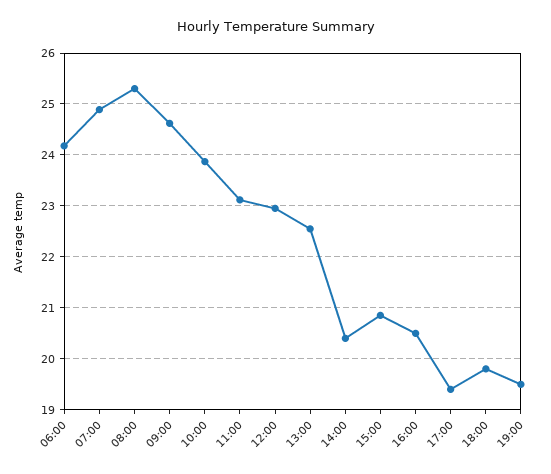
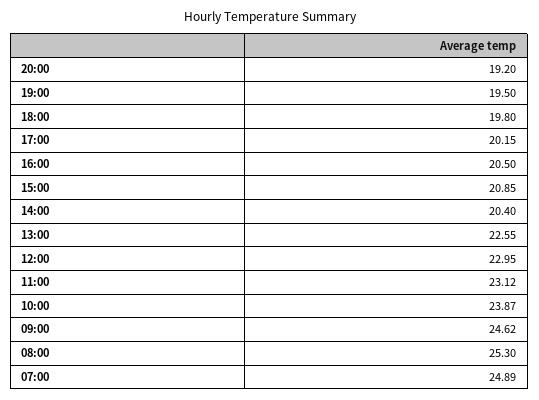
06:00: 24.2 -> none
17:00: 19.4 -> 20.15
20:00: none -> 19.2

